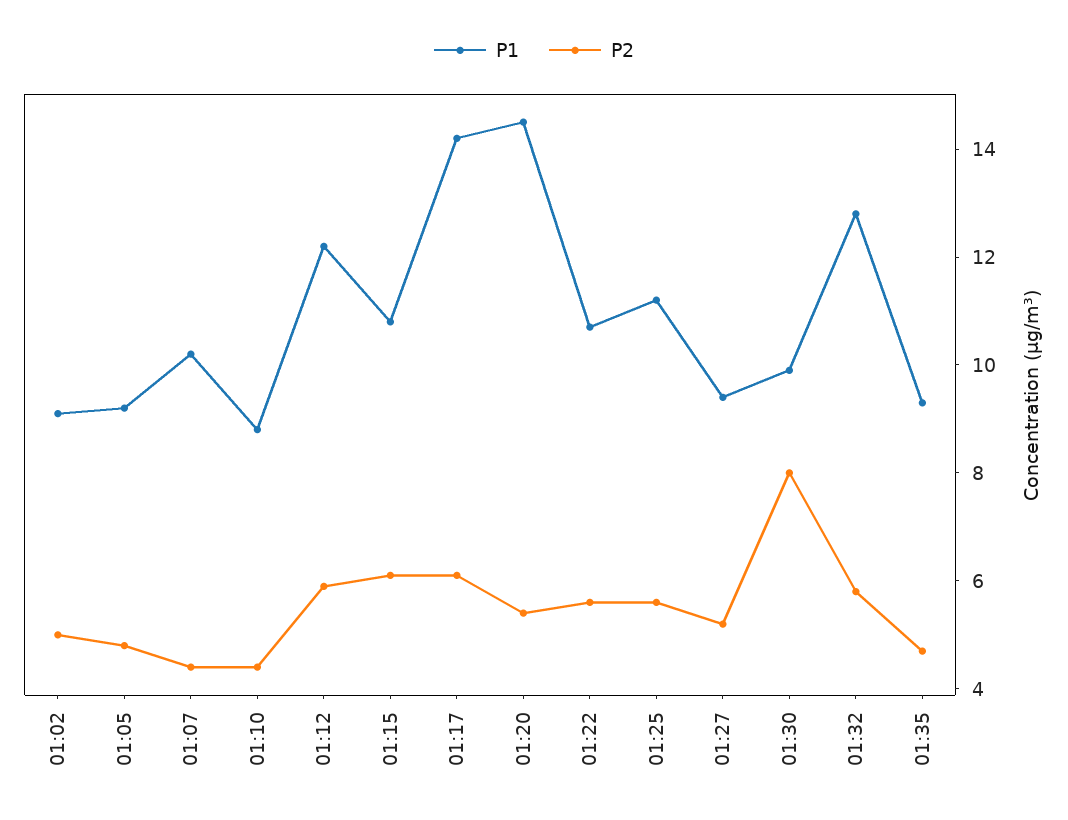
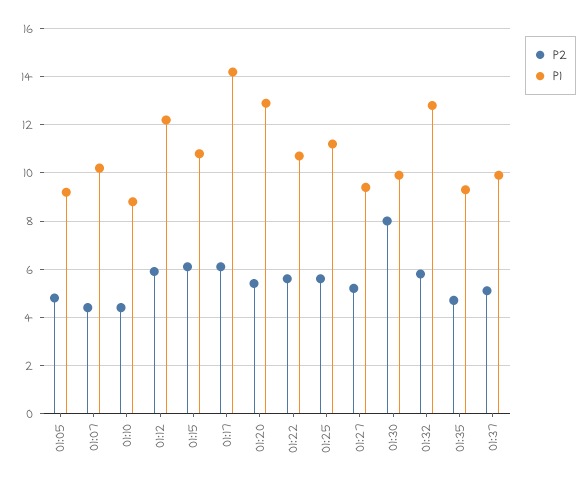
P1, 01:02: 9 -> none
P2, 01:02: 5 -> none
P1, 01:20: 14.5 -> 13
P2, 01:37: none -> 5
P1, 01:37: none -> 10

